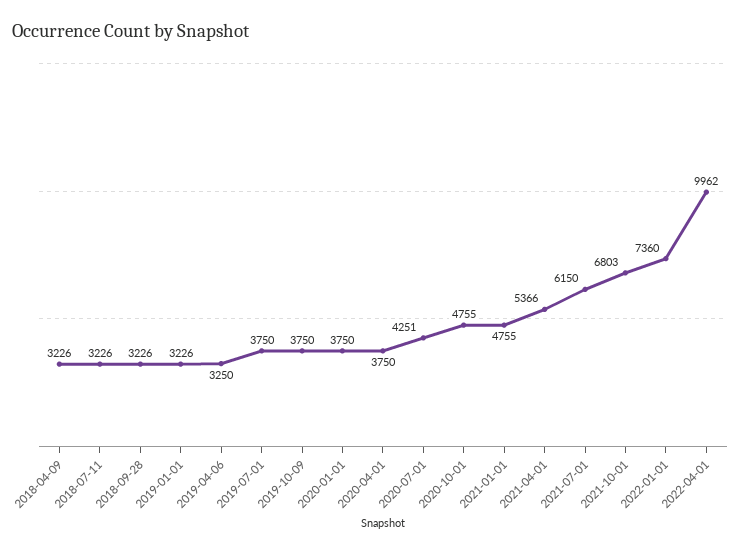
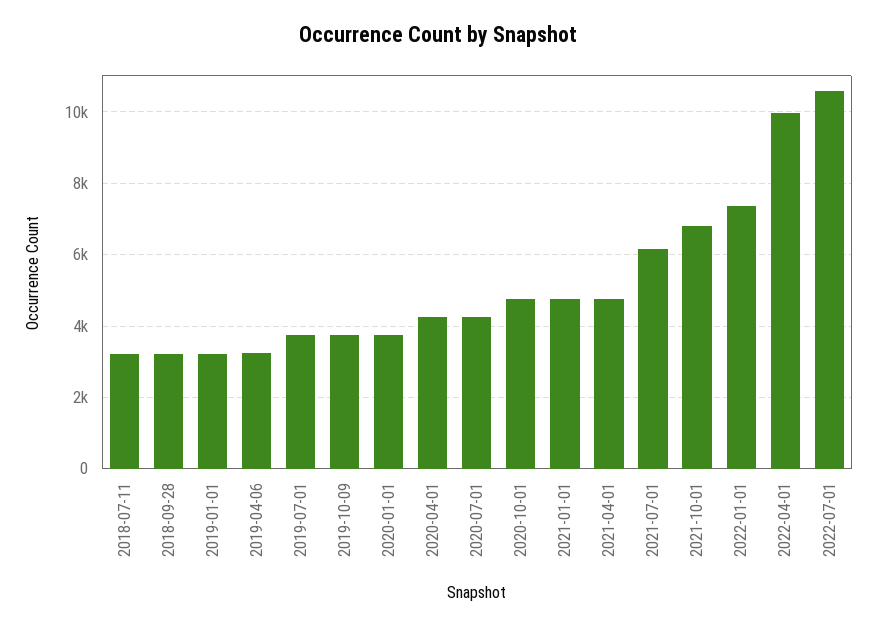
2018-04-09: 3226 -> none
2020-04-01: 3750 -> 4200
2021-04-01: 5366 -> 4800
2022-07-01: none -> 10600

